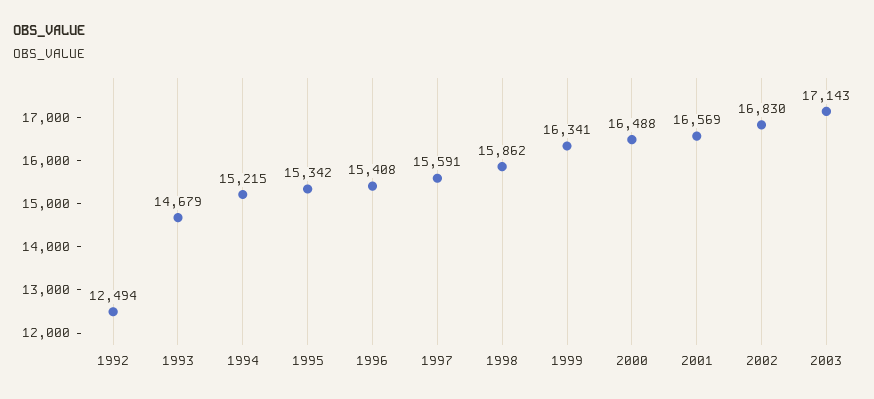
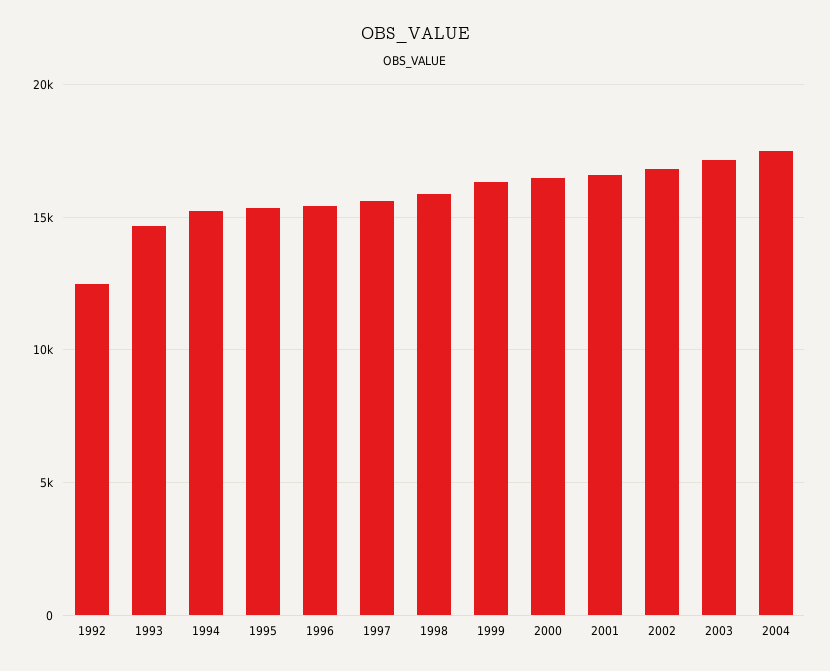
2004: none -> 17500

